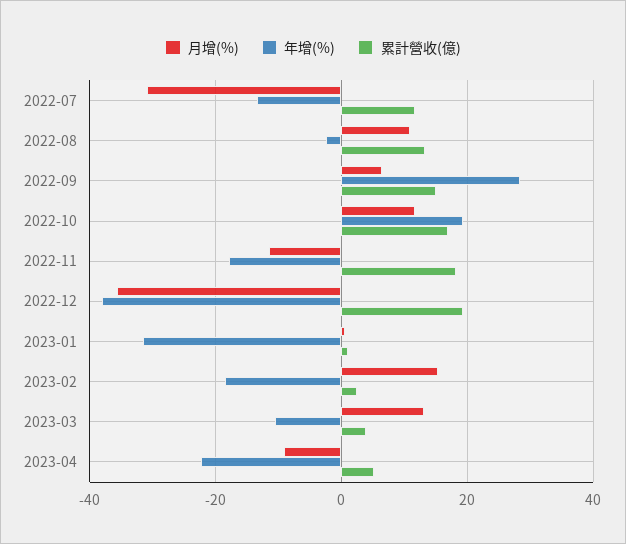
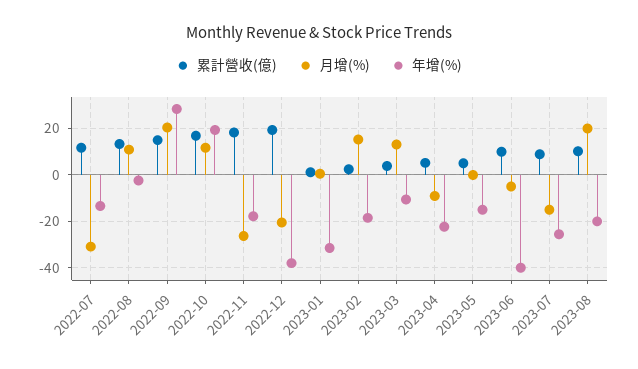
月增(%), 2022-09: 6 -> 20
月增(%), 2022-11: -12 -> -25
月增(%), 2022-12: -36 -> -20
累計營收(億), 2023-05: none -> 5
月增(%), 2023-05: none -> 0
年增(%), 2023-05: none -> -15
累計營收(億), 2023-06: none -> 10
月增(%), 2023-06: none -> -5
年增(%), 2023-06: none -> -40
累計營收(億), 2023-07: none -> 10
月增(%), 2023-07: none -> -15
年增(%), 2023-07: none -> -25
累計營收(億), 2023-08: none -> 10
月增(%), 2023-08: none -> 20
年增(%), 2023-08: none -> -20

